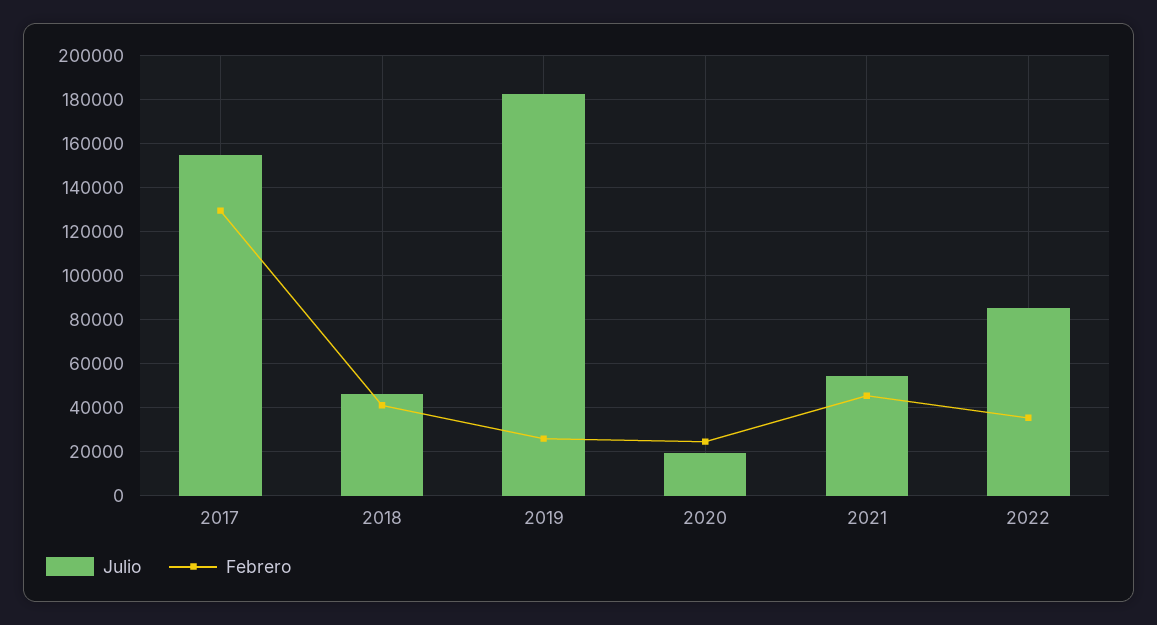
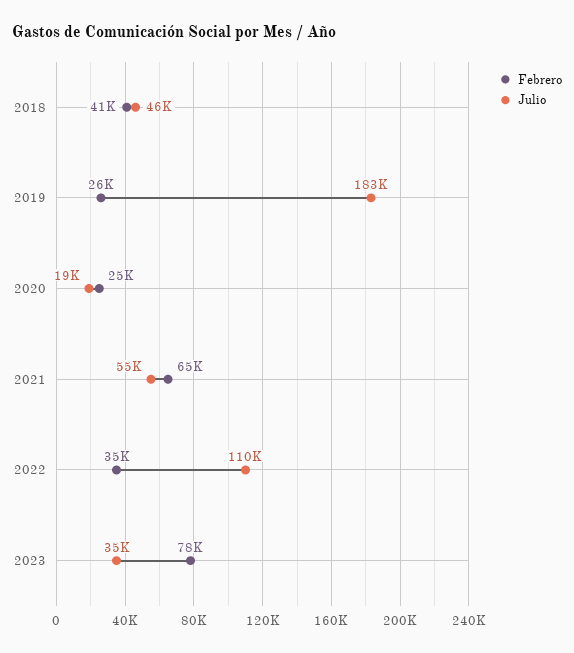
Julio, 2017: 155000 -> none
Febrero, 2017: 130000 -> none
Febrero, 2021: 45000 -> 65000
Julio, 2022: 85000 -> 110000
Febrero, 2023: none -> 78000
Julio, 2023: none -> 35000

